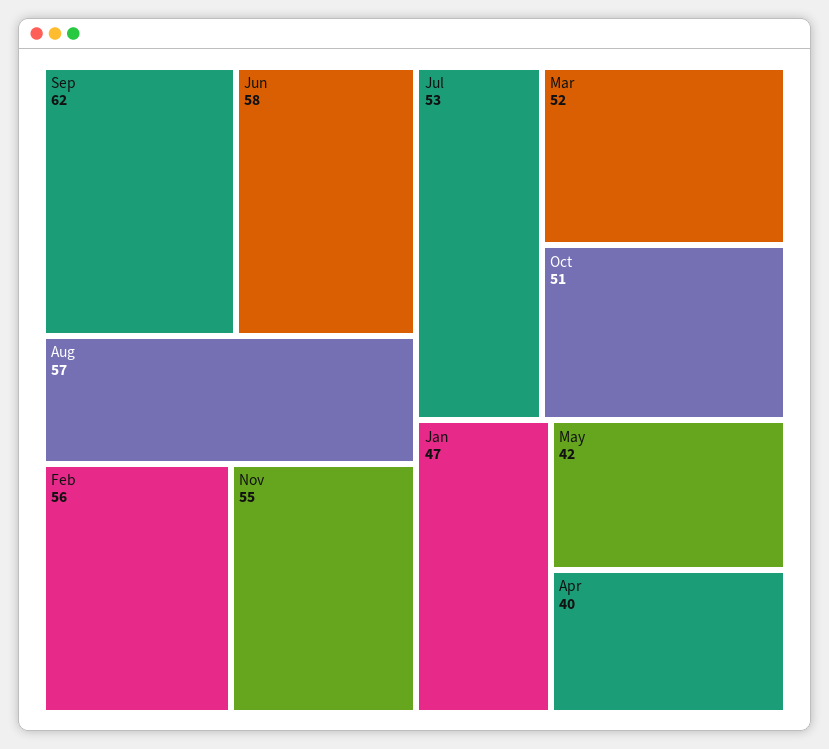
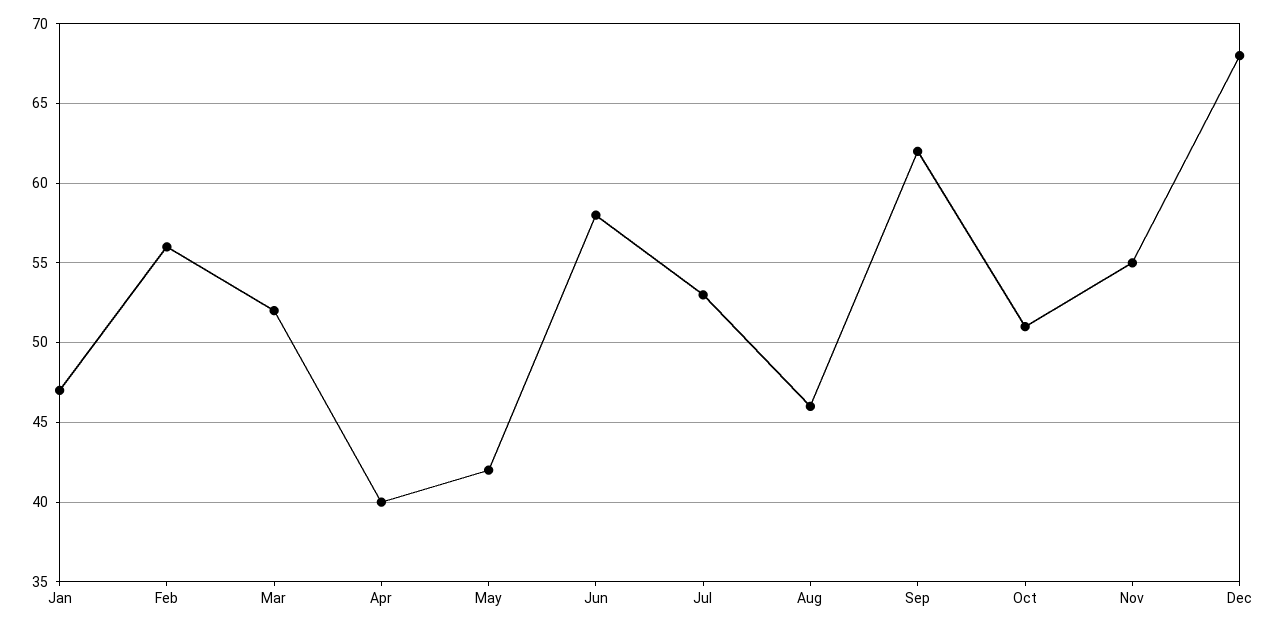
Aug: 57 -> 46
Dec: none -> 68

